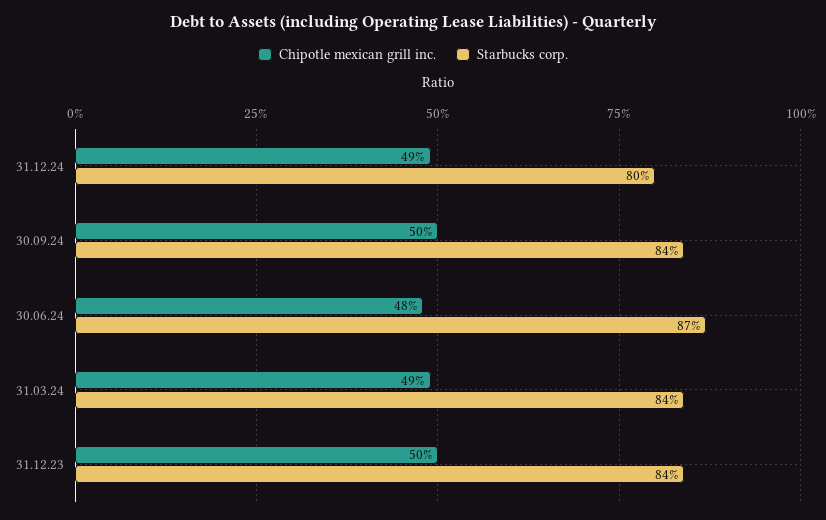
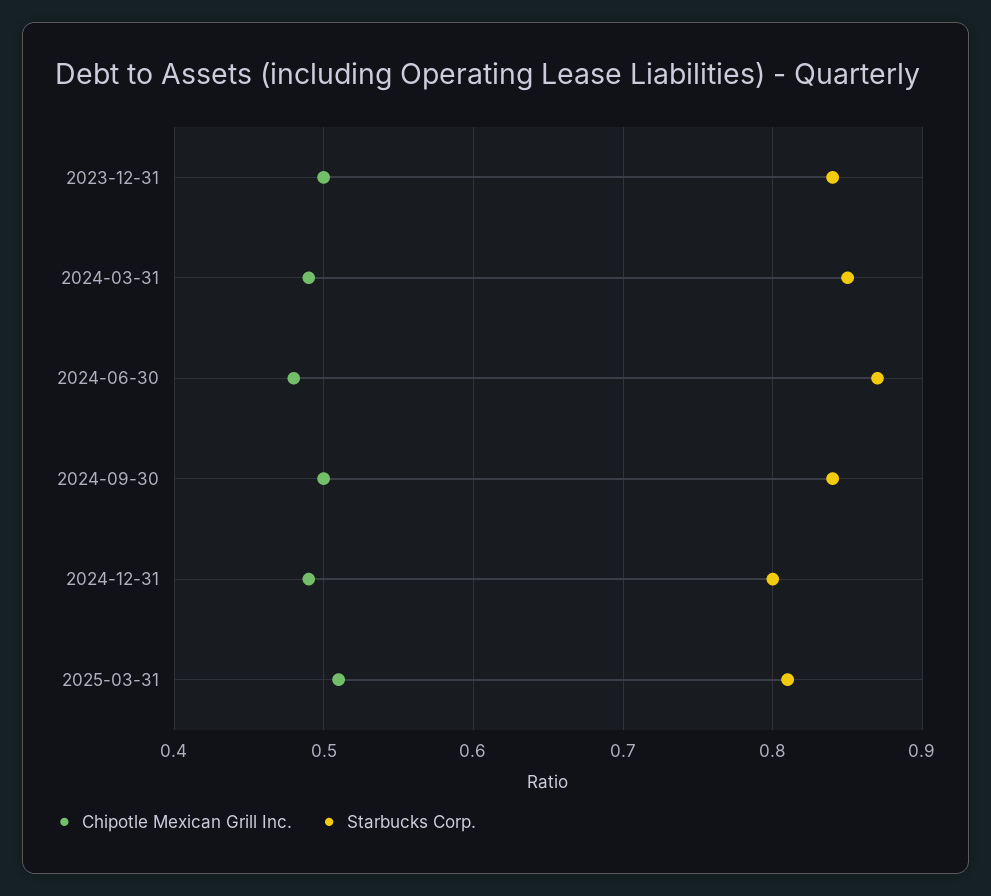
Starbucks corp., 31.03.24: 0.84 -> 0.85
Chipotle mexican grill inc., 2025-03-31: none -> 0.51
Starbucks corp., 2025-03-31: none -> 0.81

